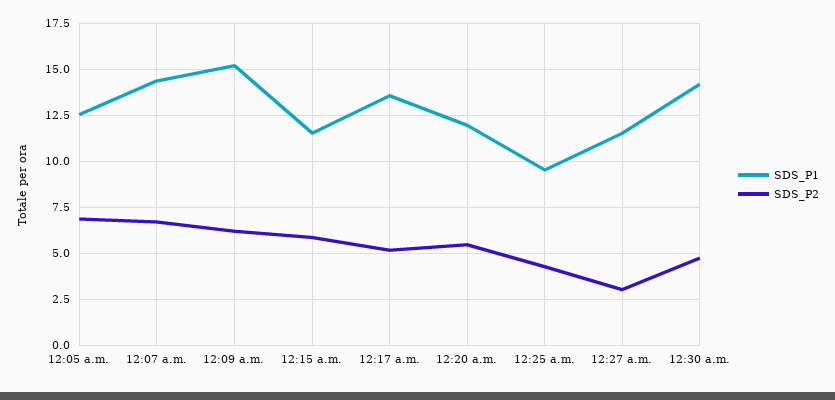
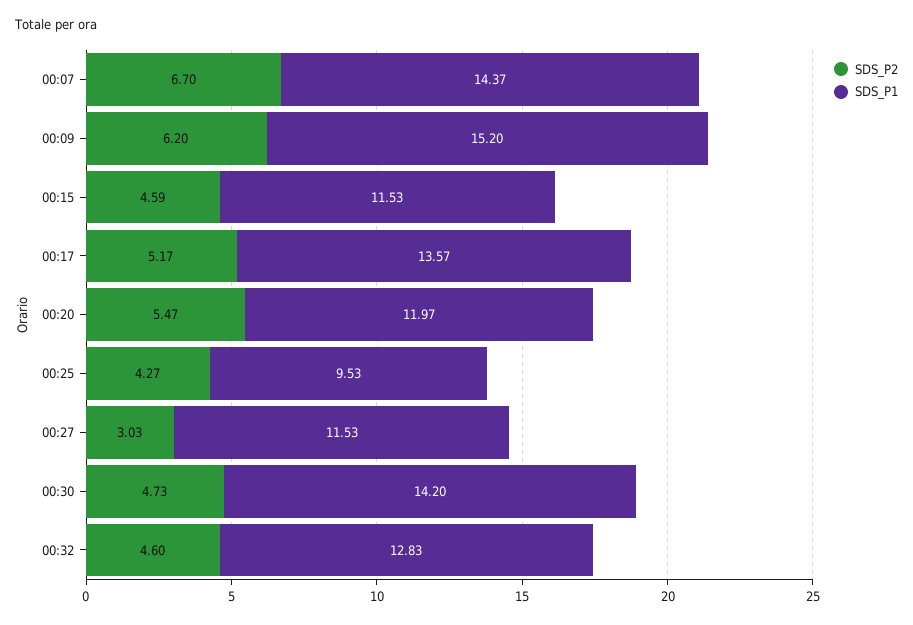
SDS_P1, 12:05 a.m.: 12.5 -> none
SDS_P2, 12:05 a.m.: 7 -> none
SDS_P2, 12:15 a.m.: 6 -> 4.59
SDS_P2, 00:32: none -> 4.6
SDS_P1, 00:32: none -> 12.83

